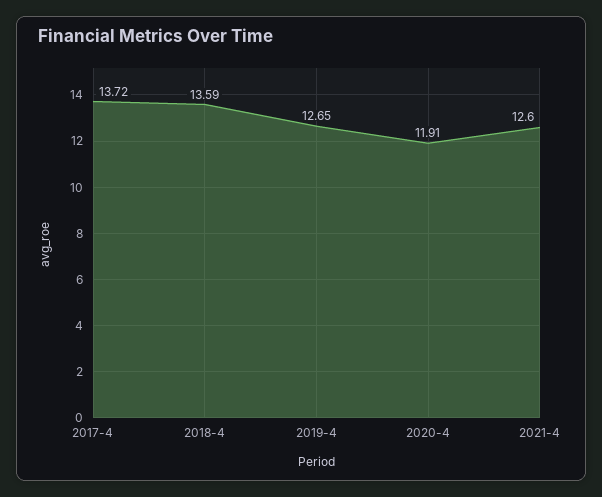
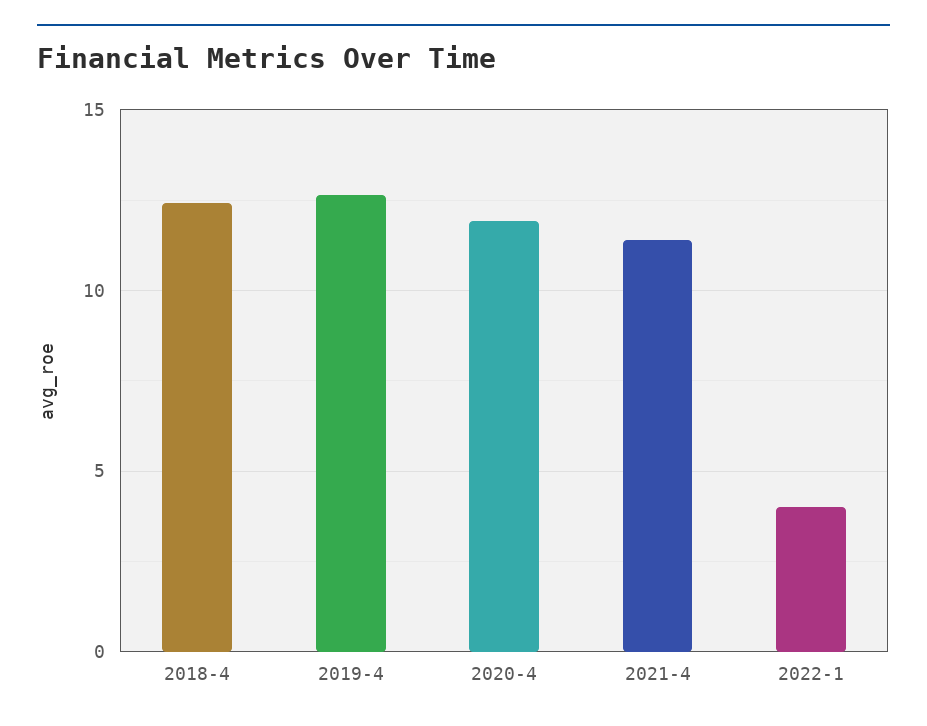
2017-4: 13.72 -> none
2018-4: 13.59 -> 12.5
2021-4: 12.6 -> 11.5
2022-1: none -> 4

